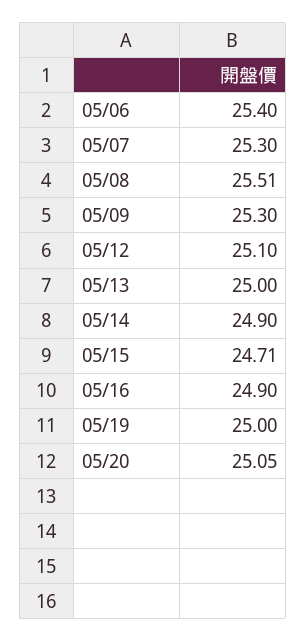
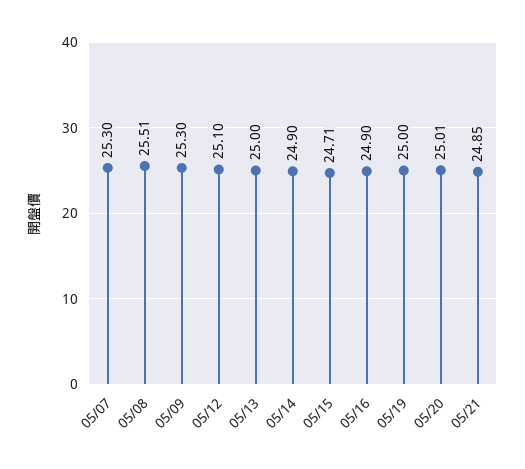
05/06: 25.4 -> none
05/20: 25.05 -> 25.01
05/21: none -> 24.85

